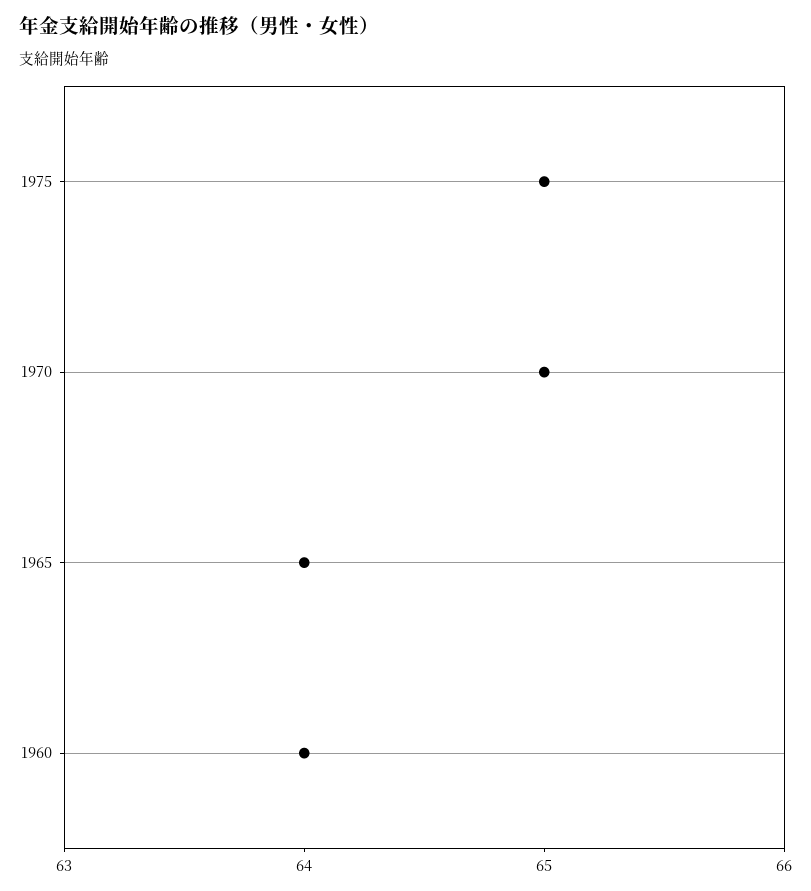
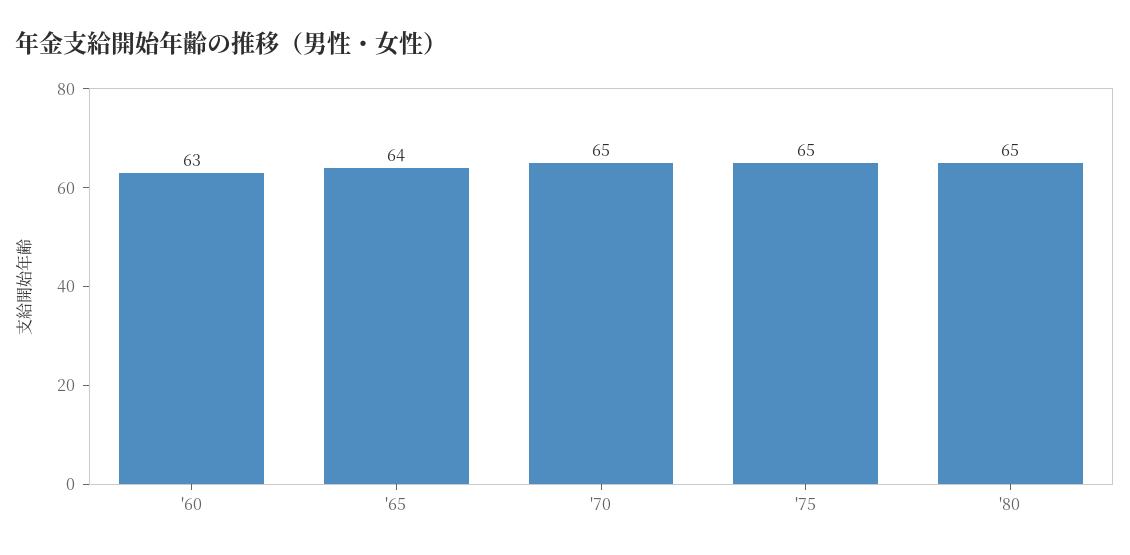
1960: 64 -> 63
'80: none -> 65

